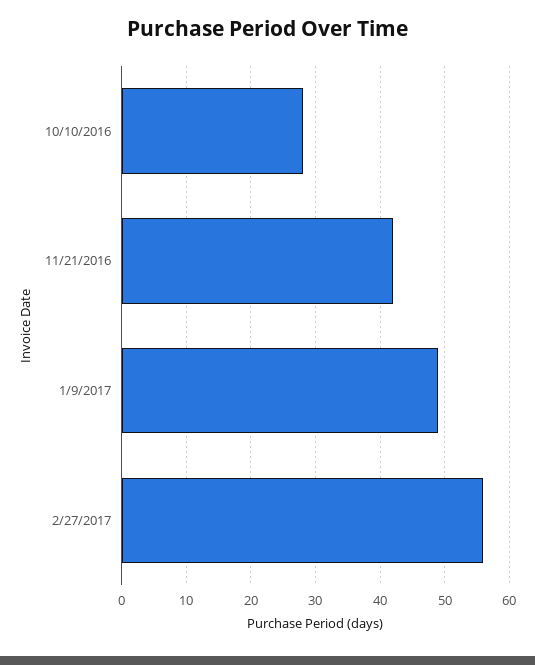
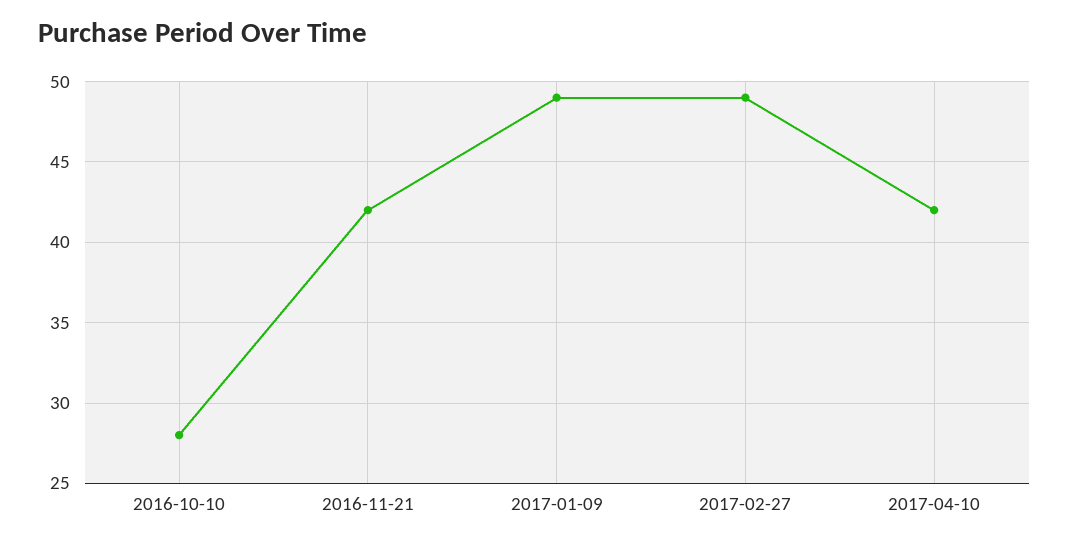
2/27/2017: 56 -> 49
2017-04-10: none -> 42

